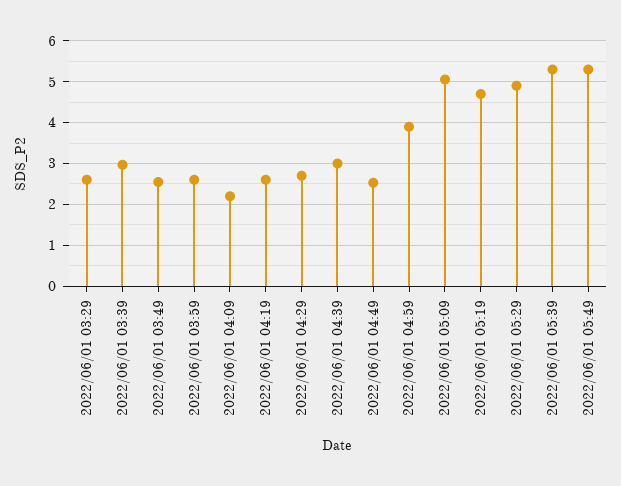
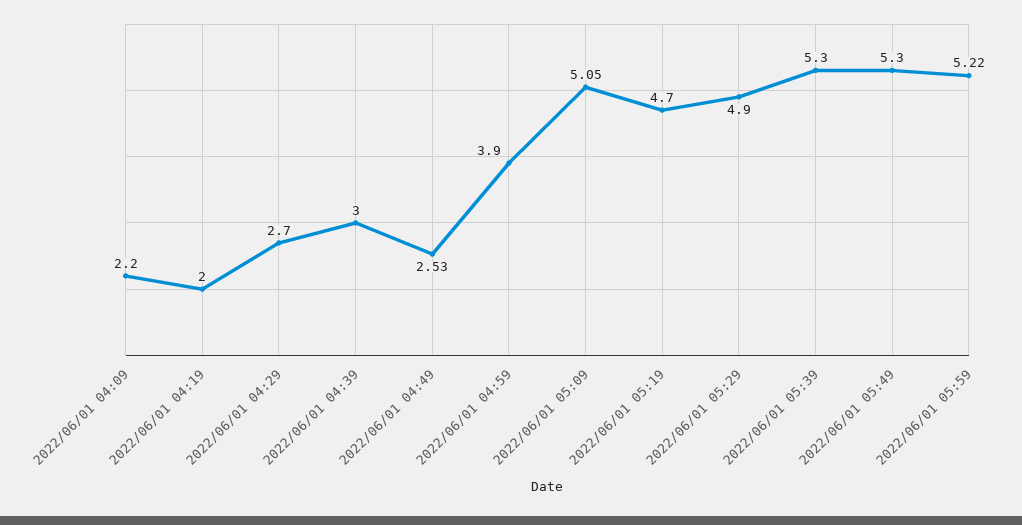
2022/06/01 03:29: 2.6 -> none
2022/06/01 03:39: 3 -> none
2022/06/01 03:49: 2.6 -> none
2022/06/01 03:59: 2.6 -> none
2022/06/01 04:19: 2.6 -> 2
2022/06/01 05:59: none -> 5.22

